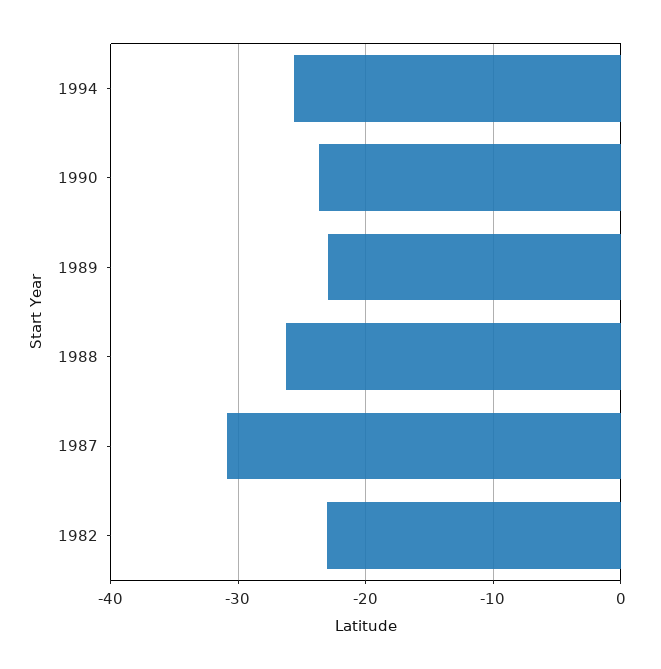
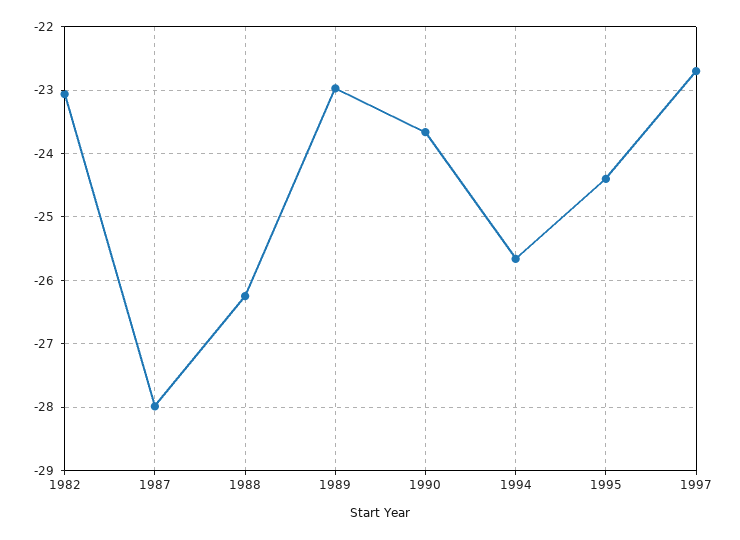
1987: -31 -> -28
1995: none -> -24.4
1997: none -> -22.7

